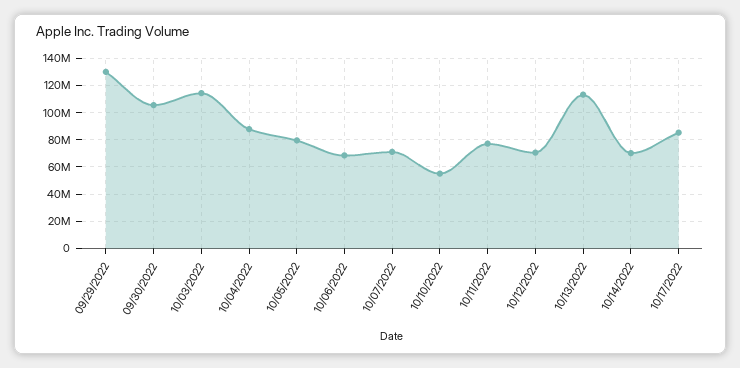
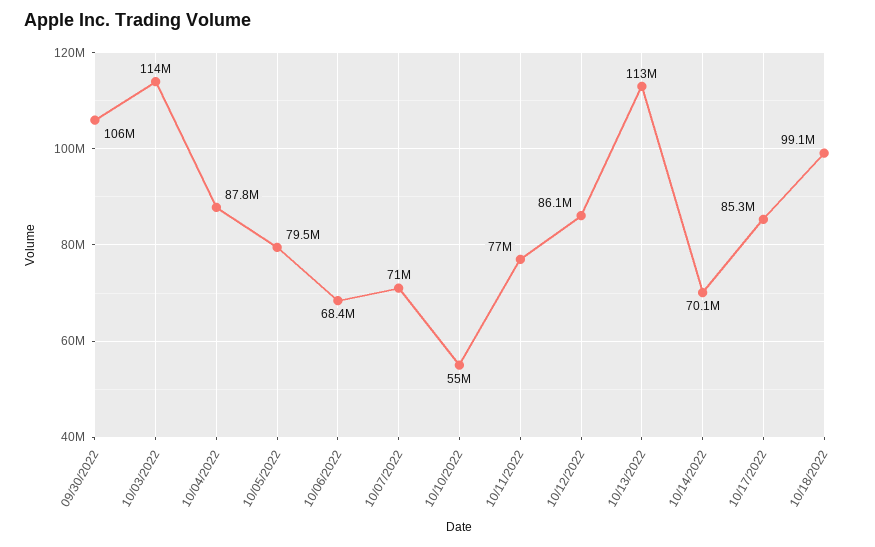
09/29/2022: 130000000 -> none
10/12/2022: 70000000 -> 86100000
10/18/2022: none -> 99100000

